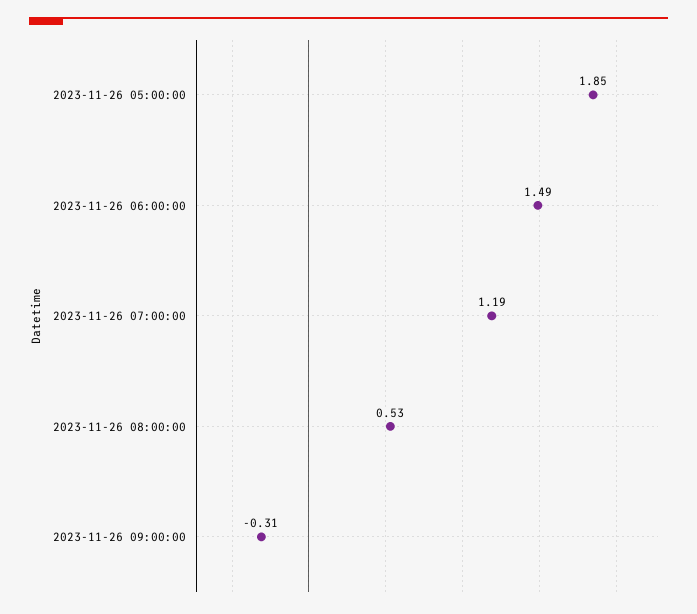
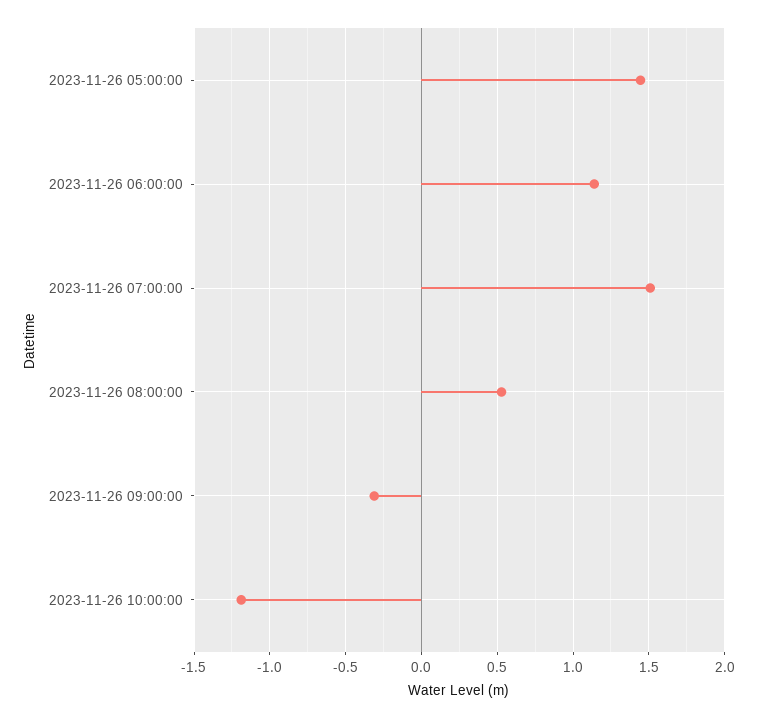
2023-11-26 05:00:00: 1.85 -> 1.45
2023-11-26 06:00:00: 1.49 -> 1.15
2023-11-26 07:00:00: 1.19 -> 1.5
2023-11-26 10:00:00: none -> -1.2

